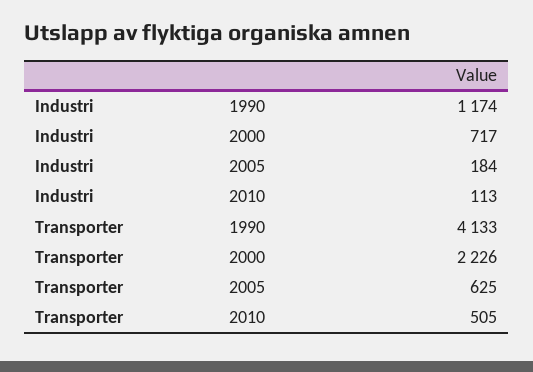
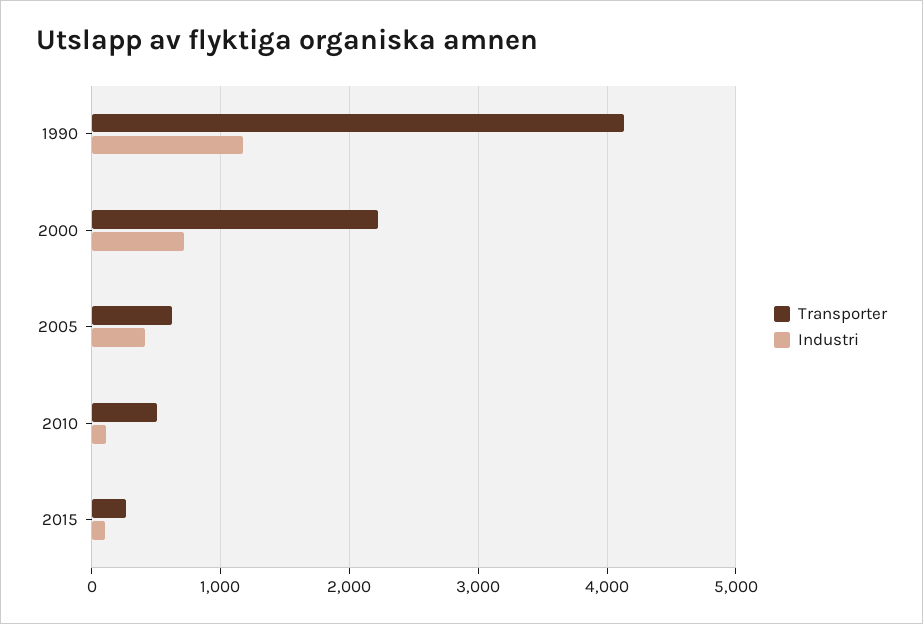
Industri, 2005: 184 -> 400
Transporter, 2015: none -> 300
Industri, 2015: none -> 100

